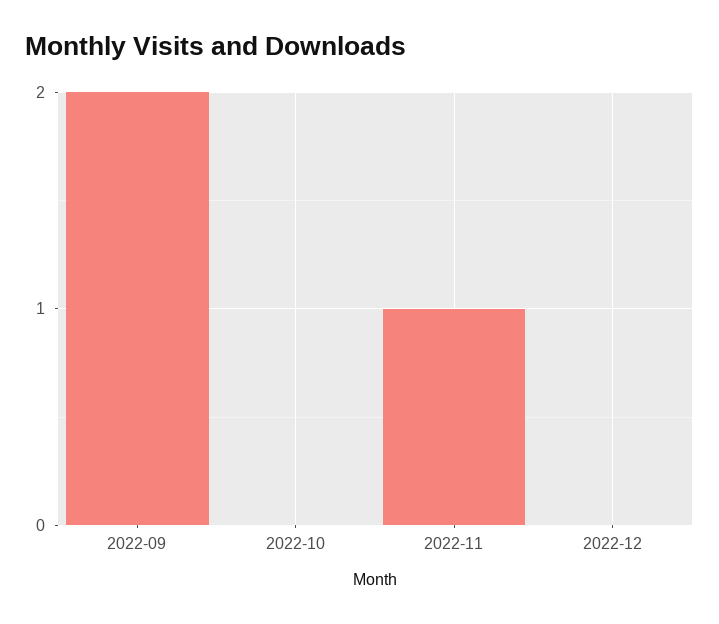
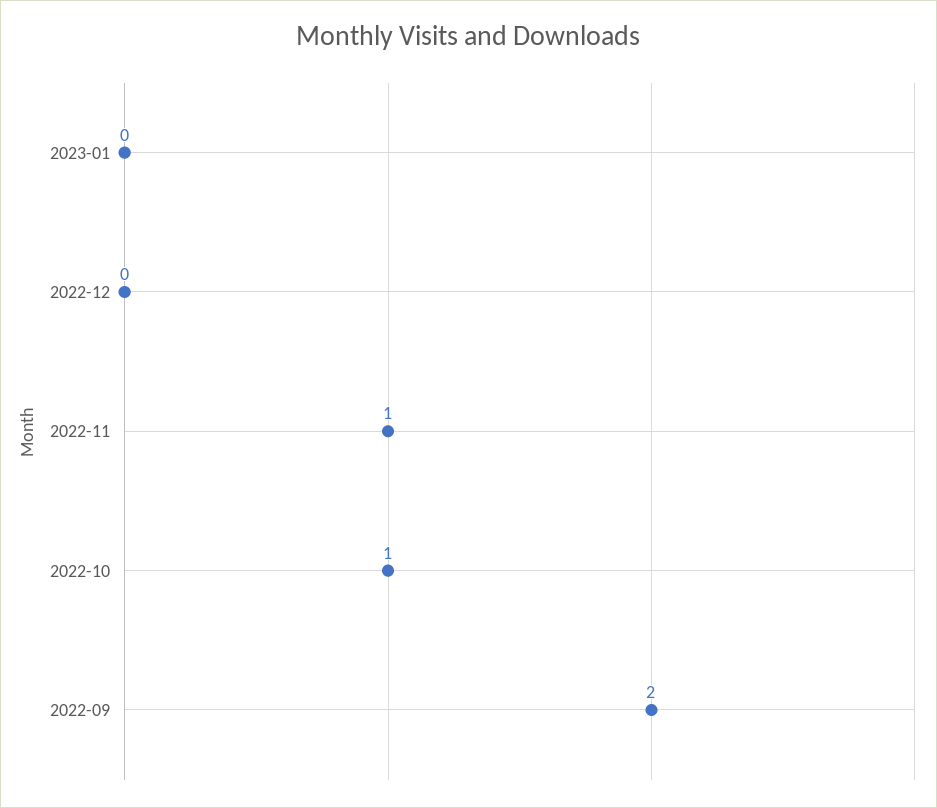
2022-10: 0 -> 1
2023-01: none -> 0

